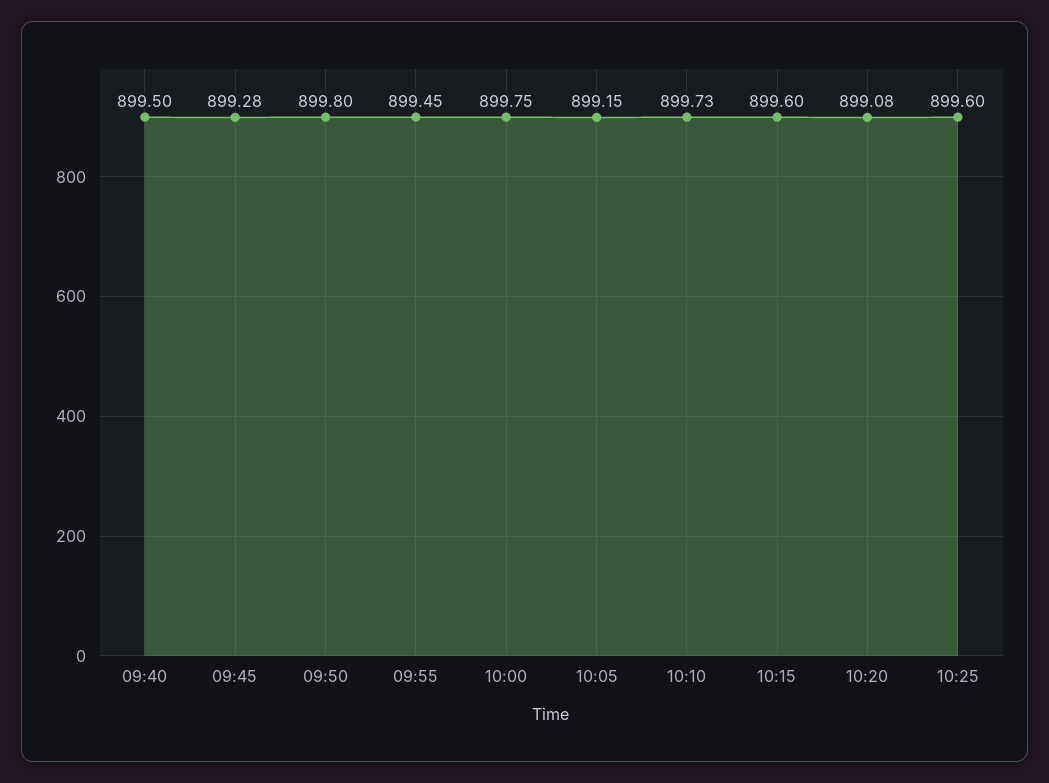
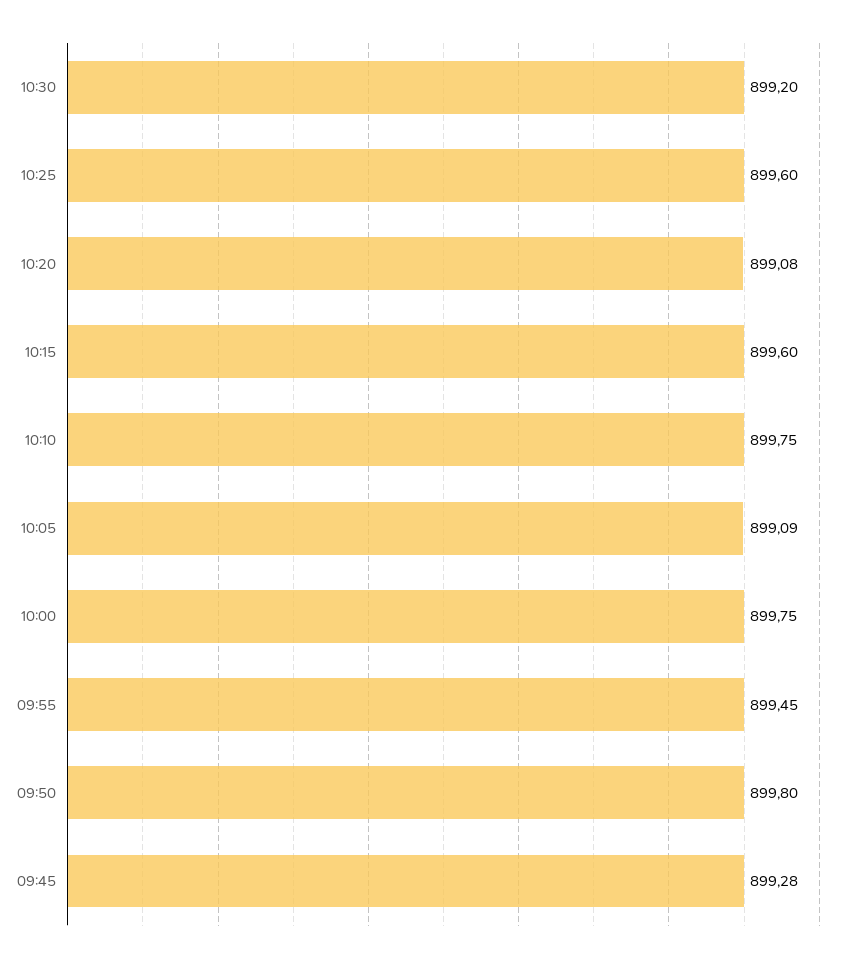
09:40: 899.5 -> none
10:05: 899.15 -> 899.09
10:10: 899.73 -> 899.75
10:30: none -> 899.2

